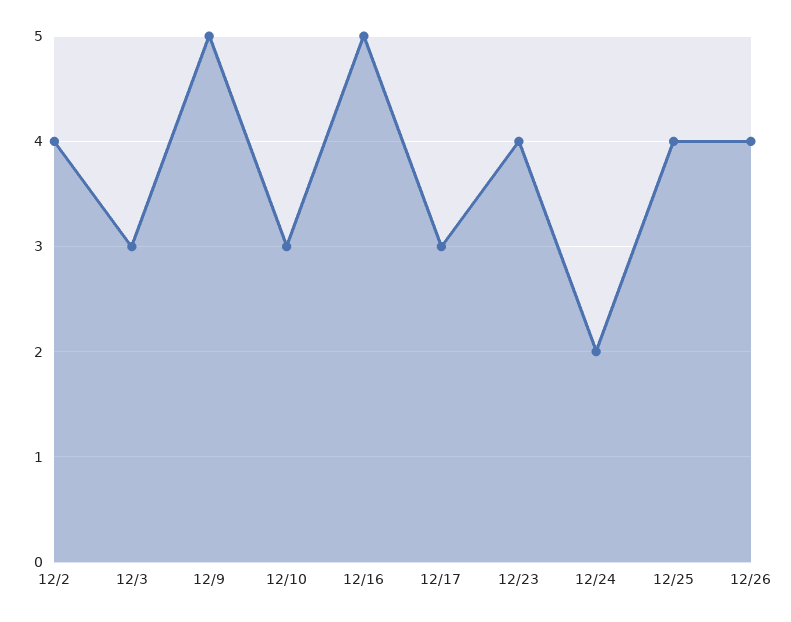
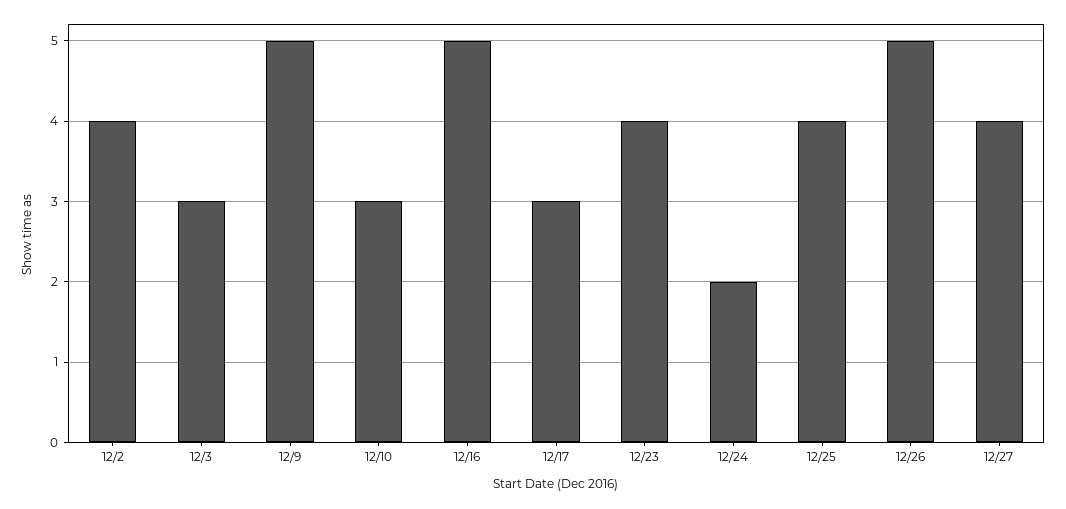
12/26: 4 -> 5
12/27: none -> 4

